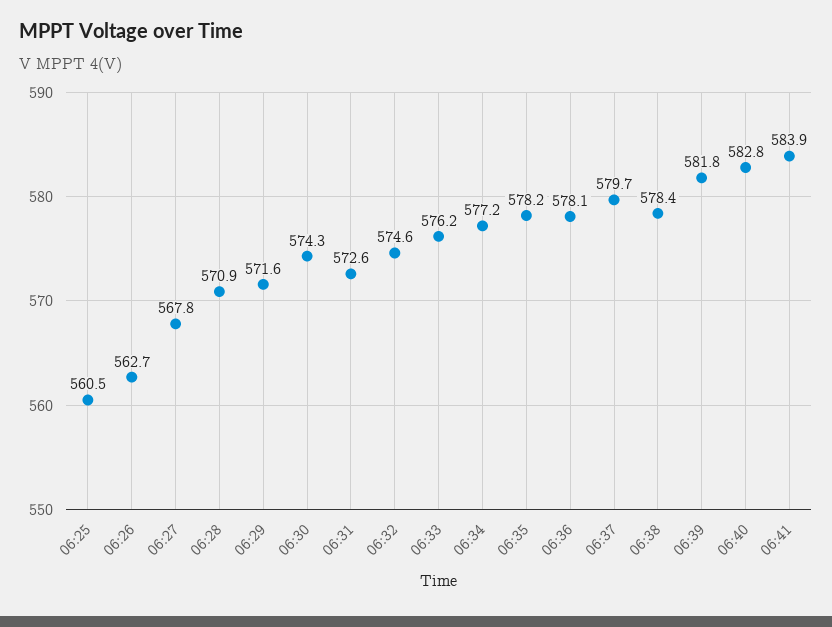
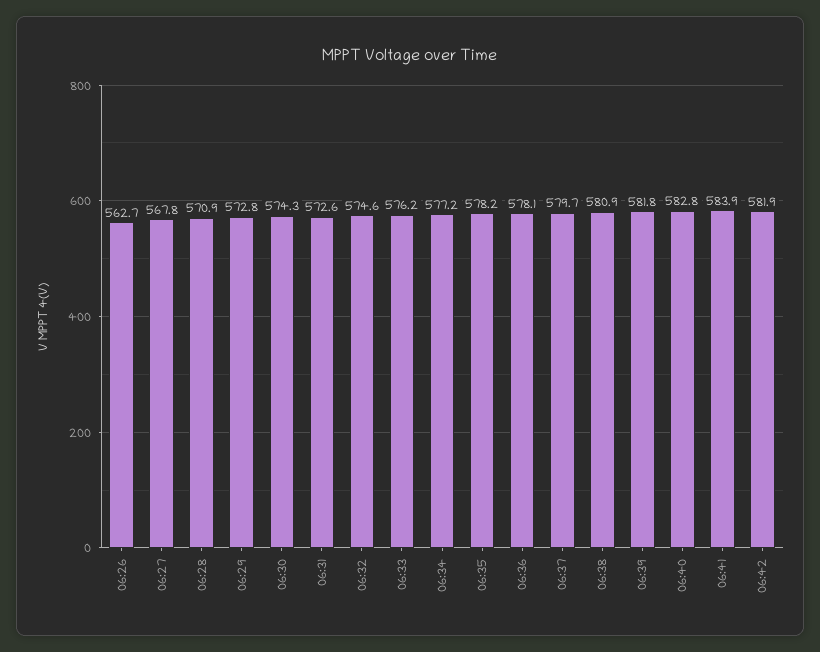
06:25: 560.5 -> none
06:29: 571.6 -> 572.8
06:38: 578.4 -> 580.9
06:42: none -> 581.9

